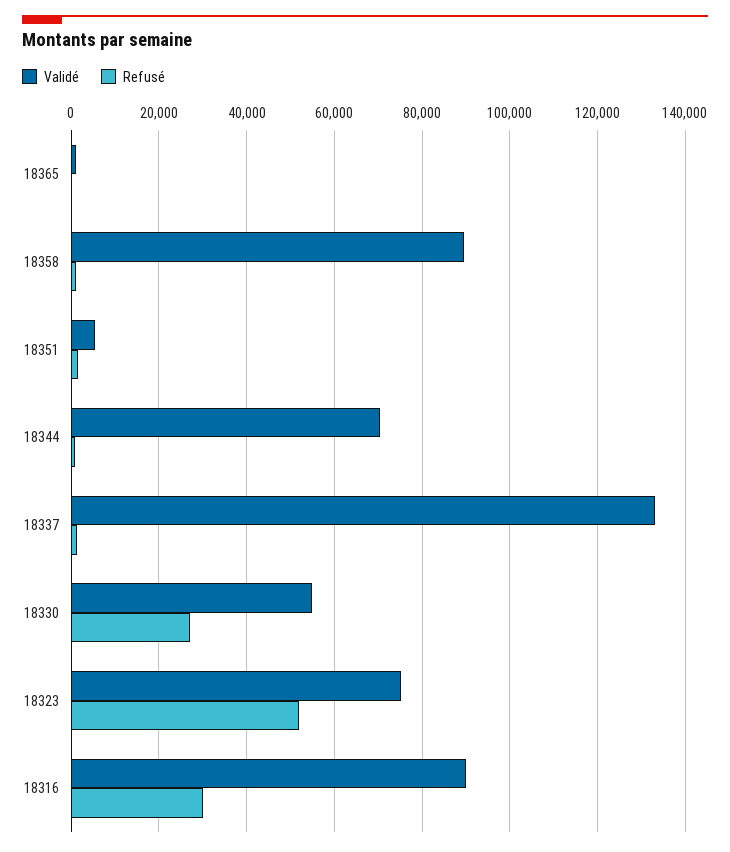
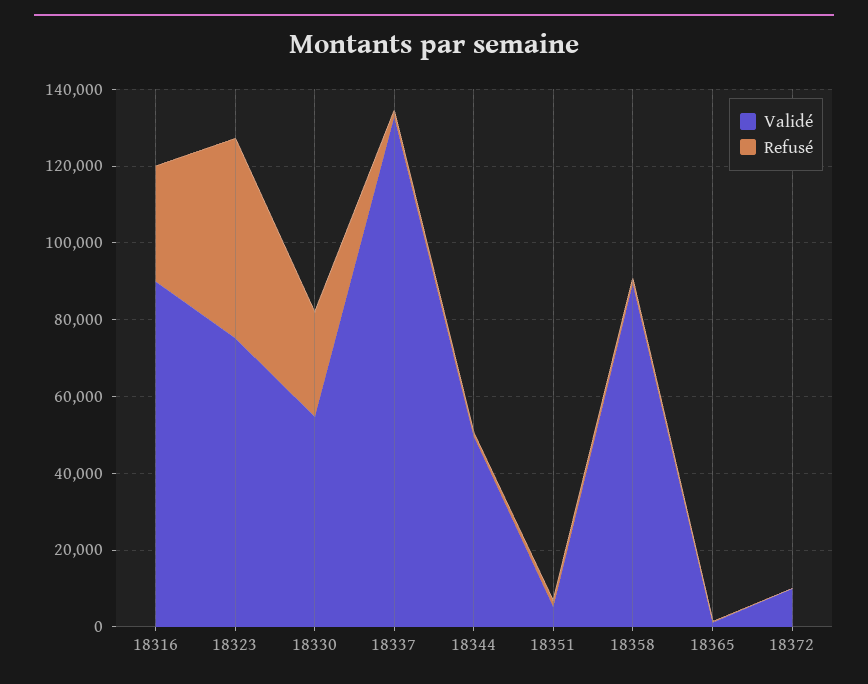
Validé, 18344: 70000 -> 50000
Validé, 18372: none -> 10000
Refusé, 18372: none -> 0

